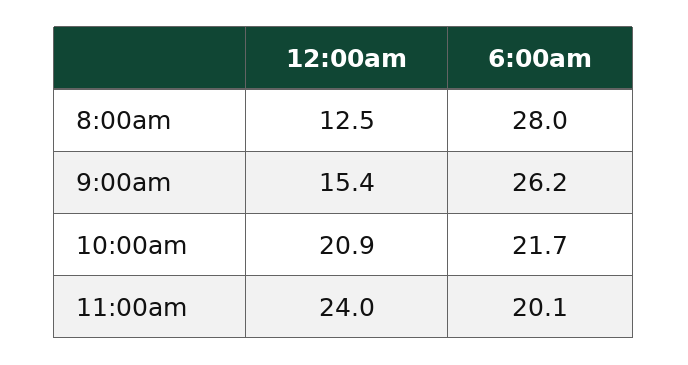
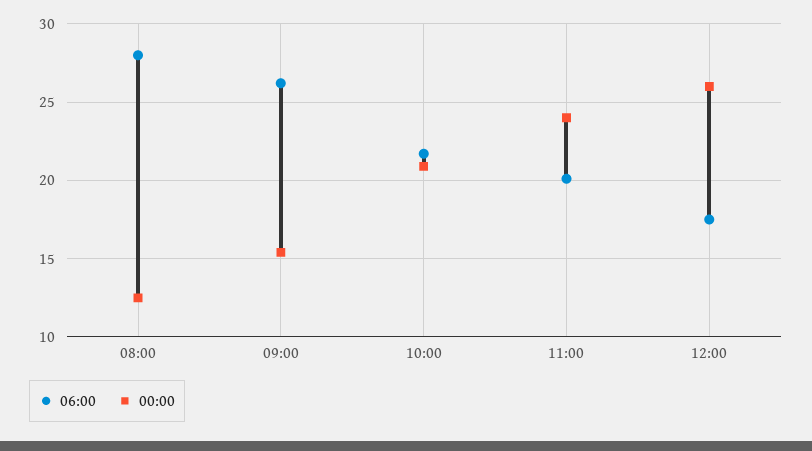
6:00am, 12:00: none -> 17.5
12:00am, 12:00: none -> 26

